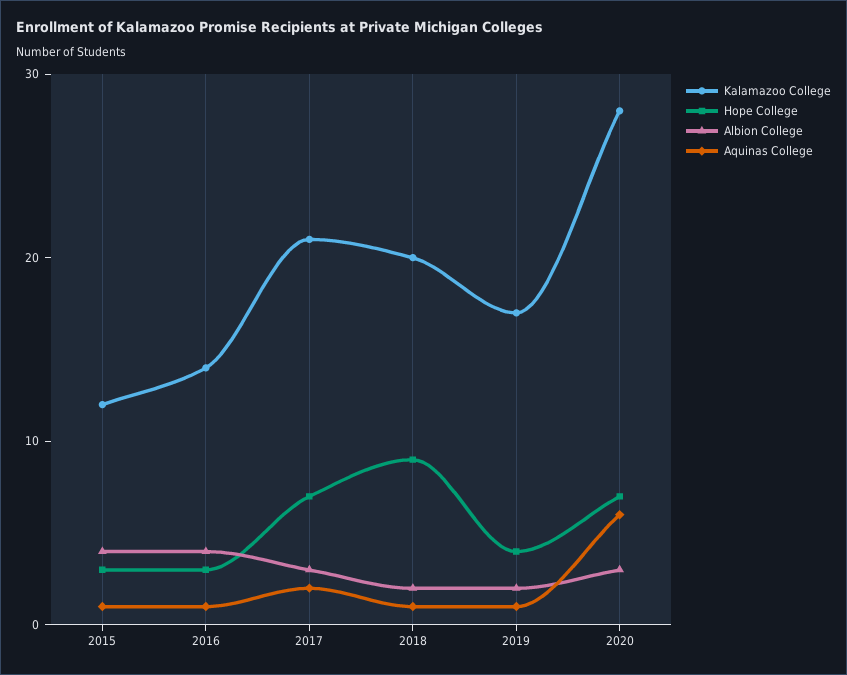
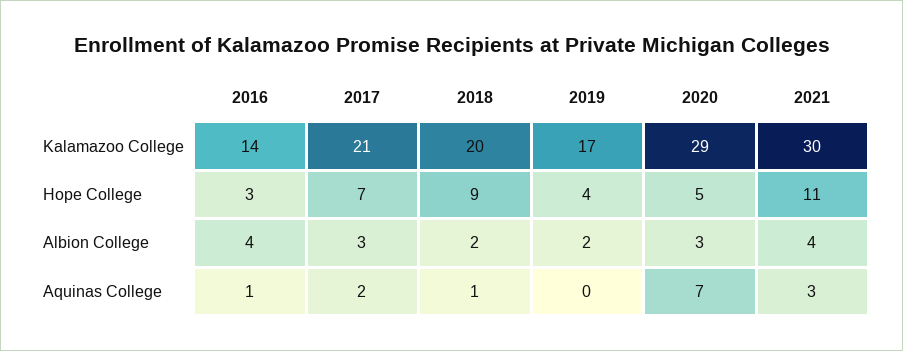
Kalamazoo College, 2015: 12 -> none
Hope College, 2015: 3 -> none
Albion College, 2015: 4 -> none
Aquinas College, 2015: 1 -> none
Aquinas College, 2019: 1 -> 0
Kalamazoo College, 2020: 28 -> 29
Hope College, 2020: 7 -> 5
Aquinas College, 2020: 6 -> 7
Kalamazoo College, 2021: none -> 30
Hope College, 2021: none -> 11
Albion College, 2021: none -> 4
Aquinas College, 2021: none -> 3

